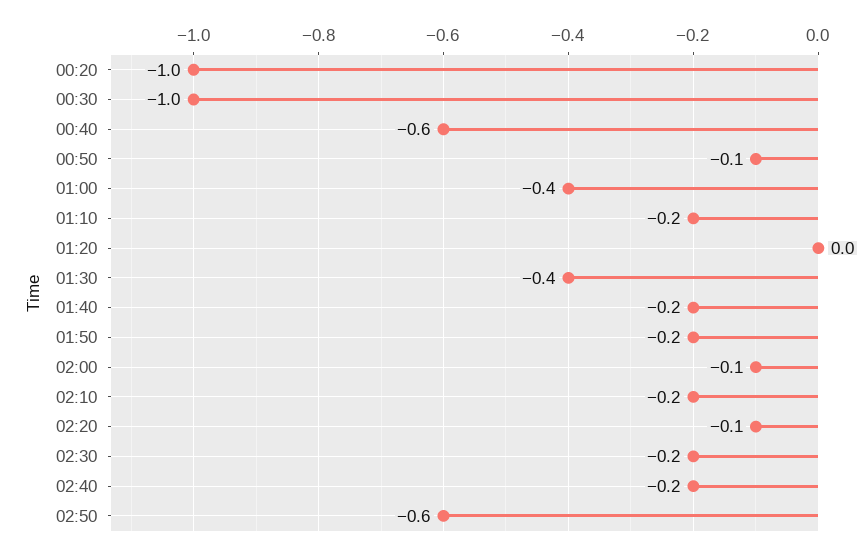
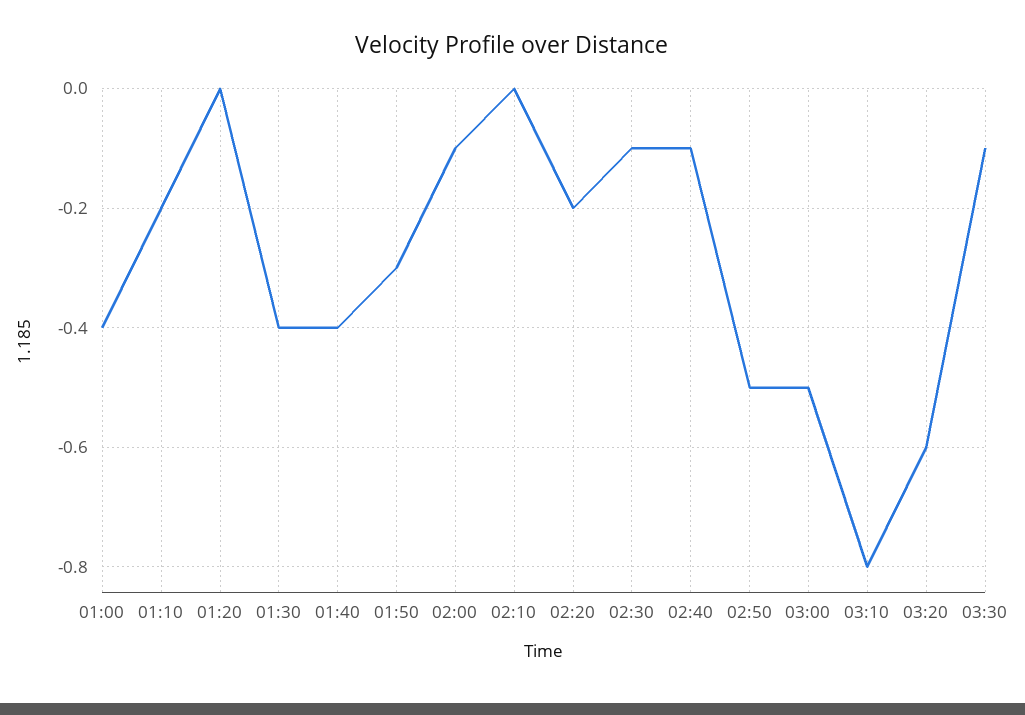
00:20: -1 -> none
00:30: -1 -> none
00:40: -0.6 -> none
00:50: -0.1 -> none
01:40: -0.2 -> -0.4
01:50: -0.2 -> -0.3
02:10: -0.2 -> 0
02:20: -0.1 -> -0.2
02:30: -0.2 -> -0.1
02:40: -0.2 -> -0.1
02:50: -0.6 -> -0.5
03:00: none -> -0.5
03:10: none -> -0.8
03:20: none -> -0.6
03:30: none -> -0.1

